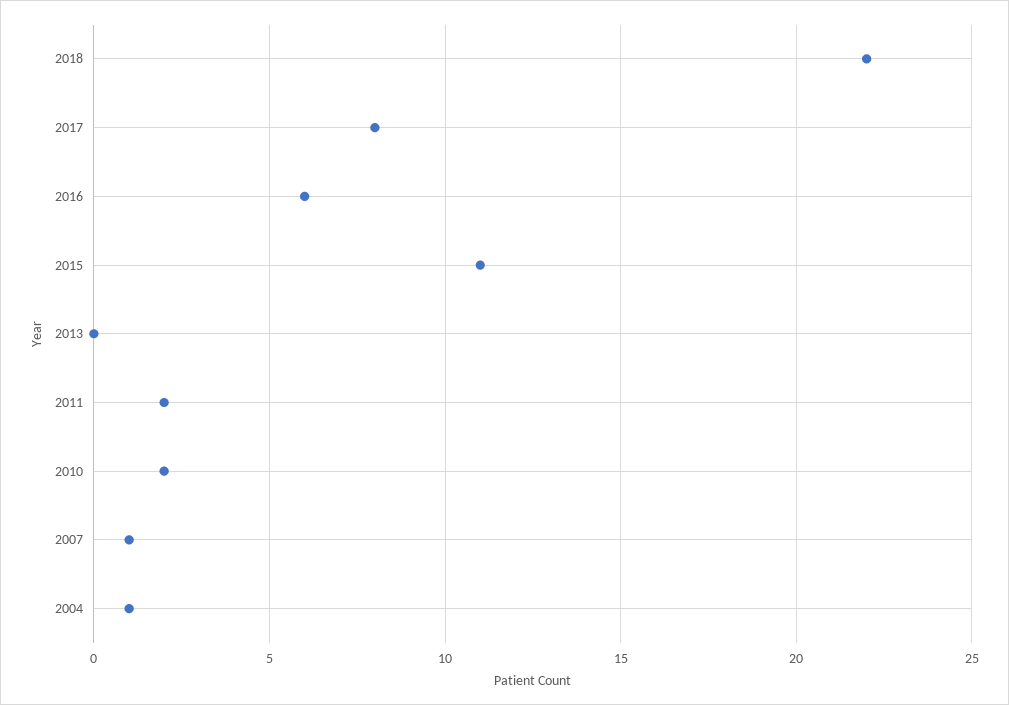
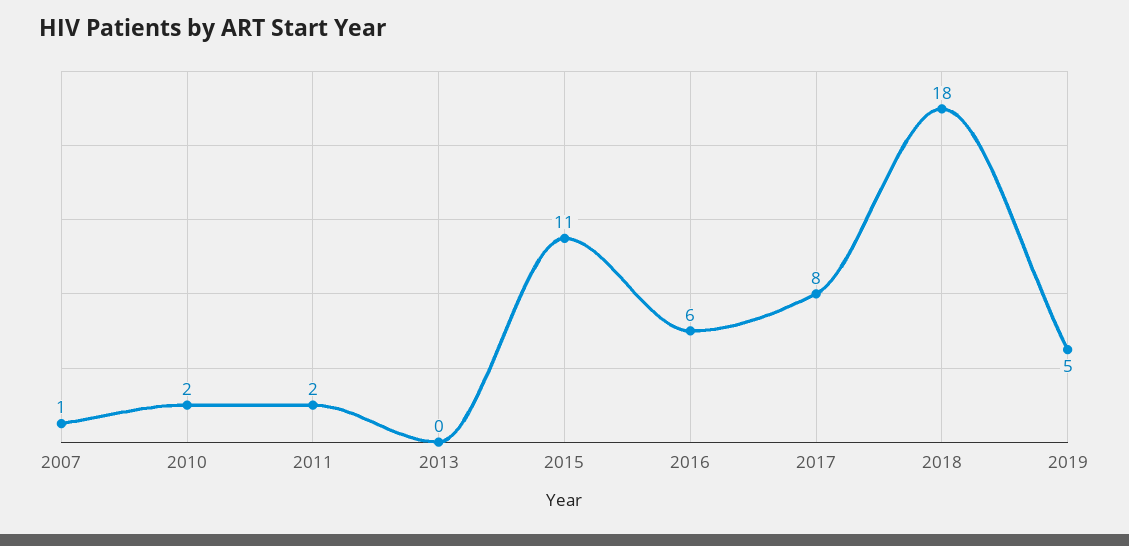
2018: 22 -> 18
2004: 1 -> none
2019: none -> 5

